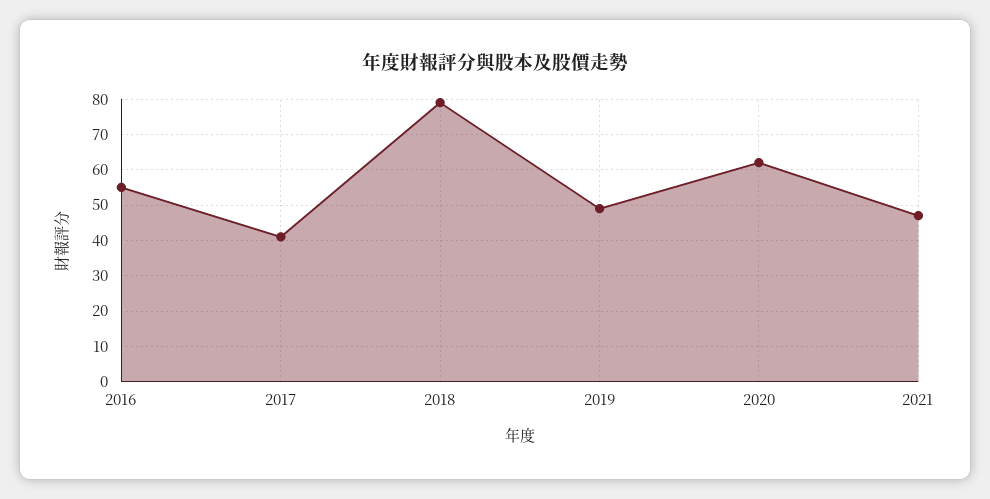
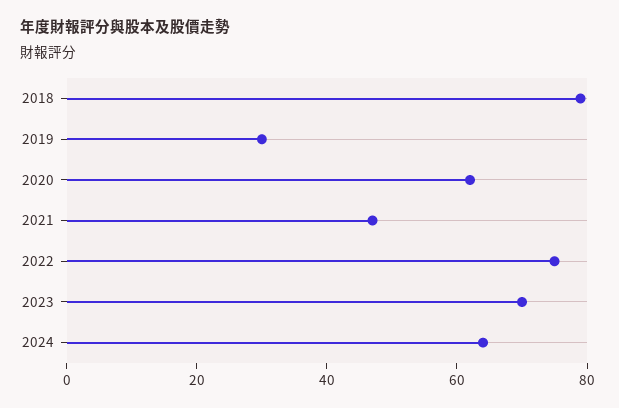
2016: 55 -> none
2017: 40 -> none
2019: 50 -> 30
2022: none -> 75
2023: none -> 70
2024: none -> 65

